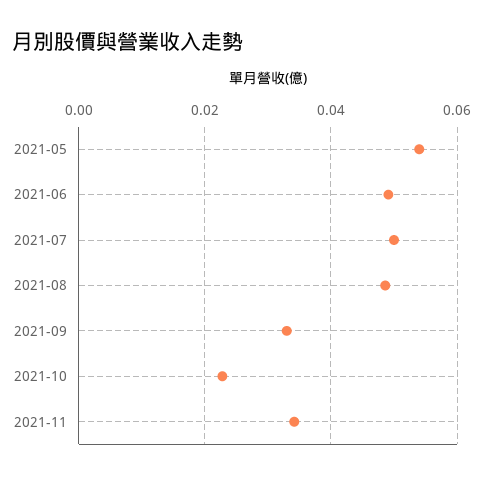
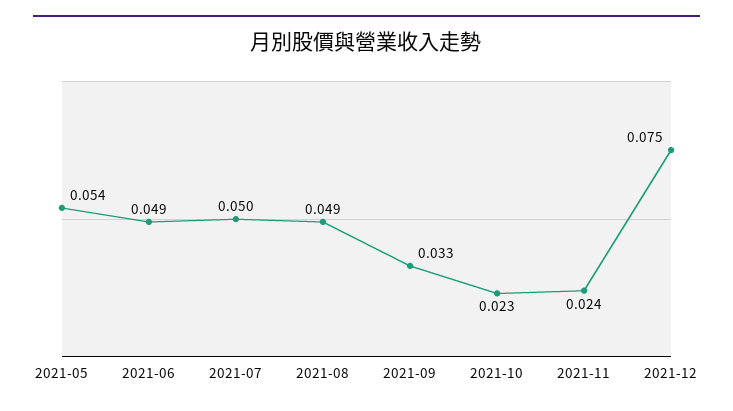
2021-11: 0.034 -> 0.024
2021-12: none -> 0.075

